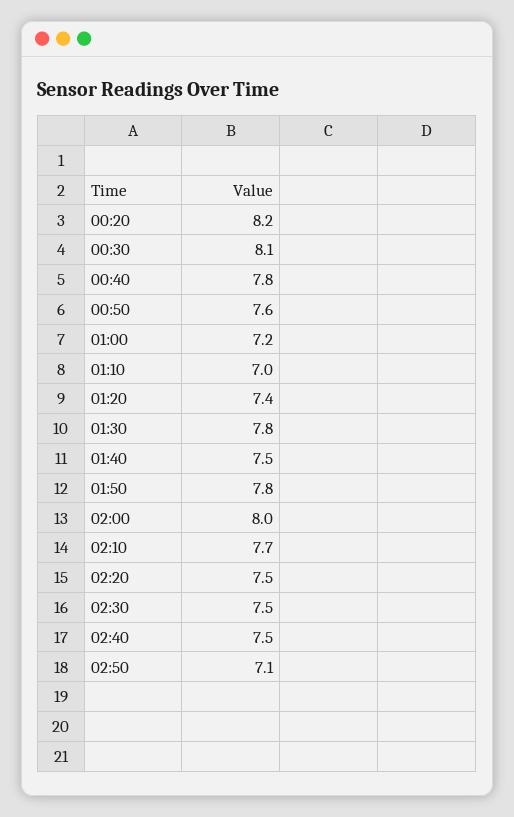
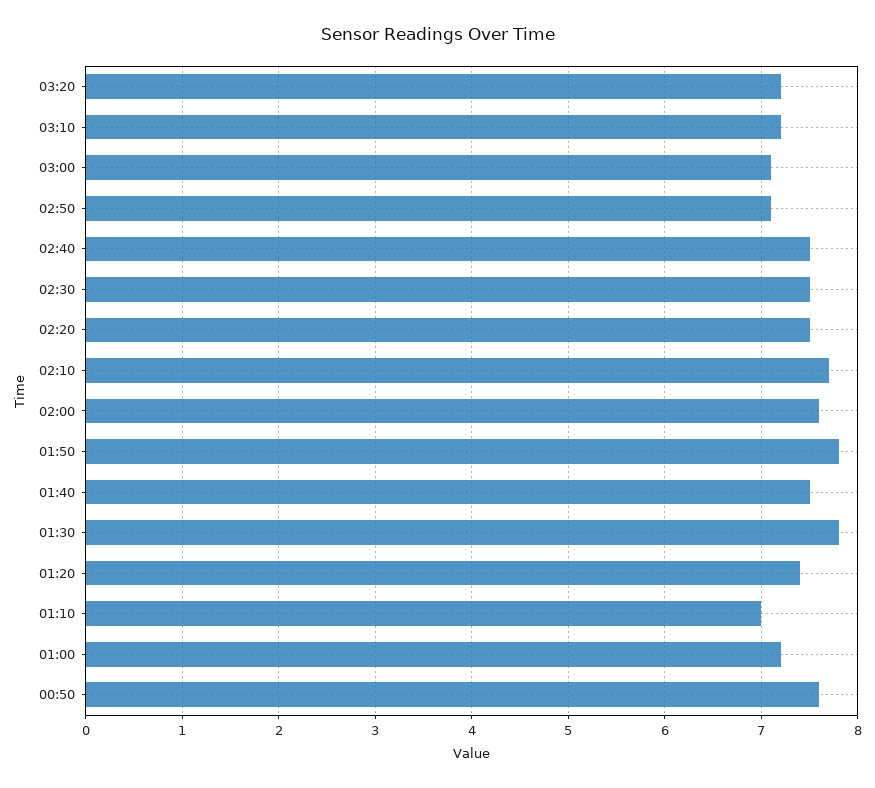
00:20: 8.2 -> none
00:30: 8.1 -> none
00:40: 7.8 -> none
02:00: 8 -> 7.6
03:20: none -> 7.2
03:10: none -> 7.2
03:00: none -> 7.1

